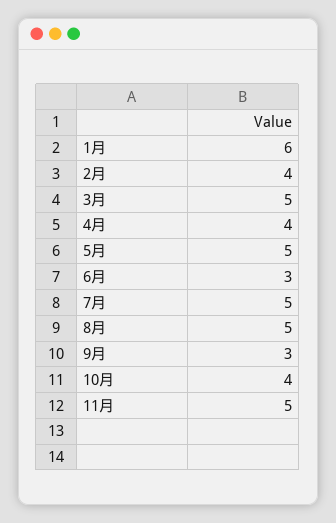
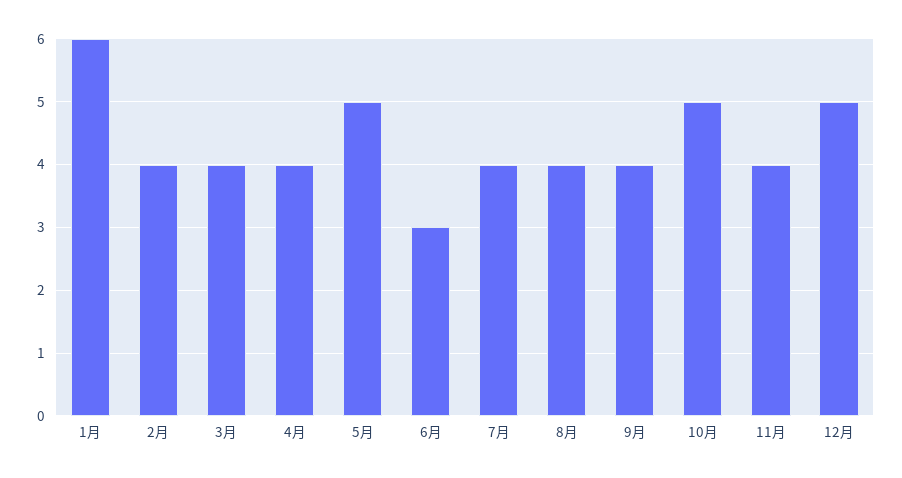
3月: 5 -> 4
7月: 5 -> 4
8月: 5 -> 4
9月: 3 -> 4
10月: 4 -> 5
11月: 5 -> 4
12月: none -> 5

